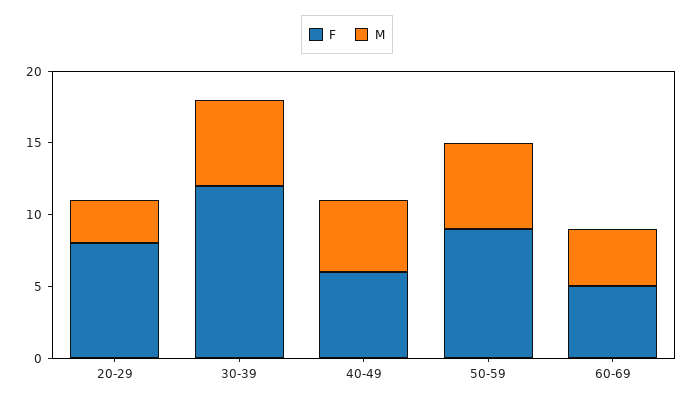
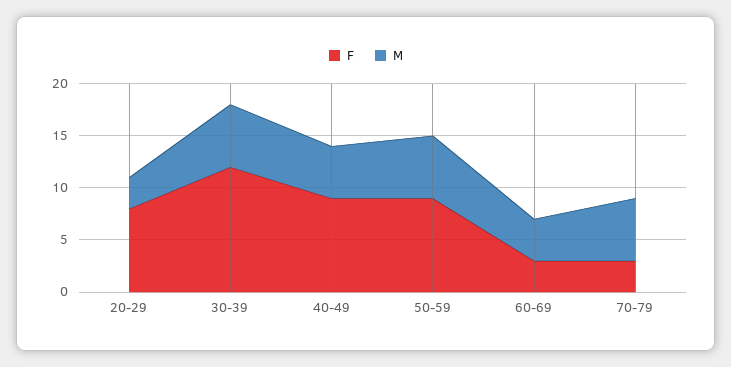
F, 40-49: 6 -> 9
F, 60-69: 5 -> 3
F, 70-79: none -> 3
M, 70-79: none -> 6

